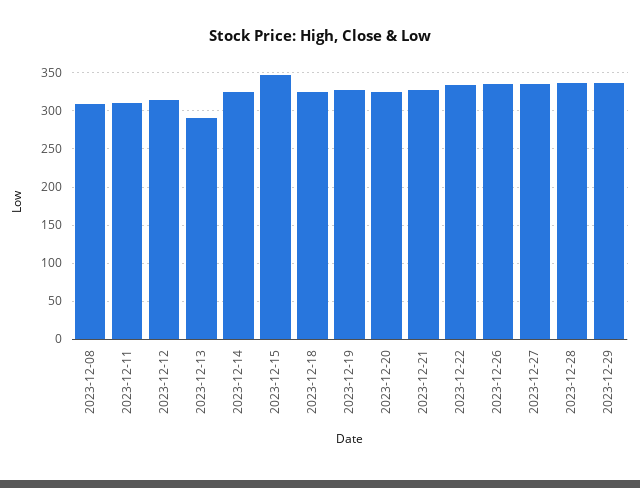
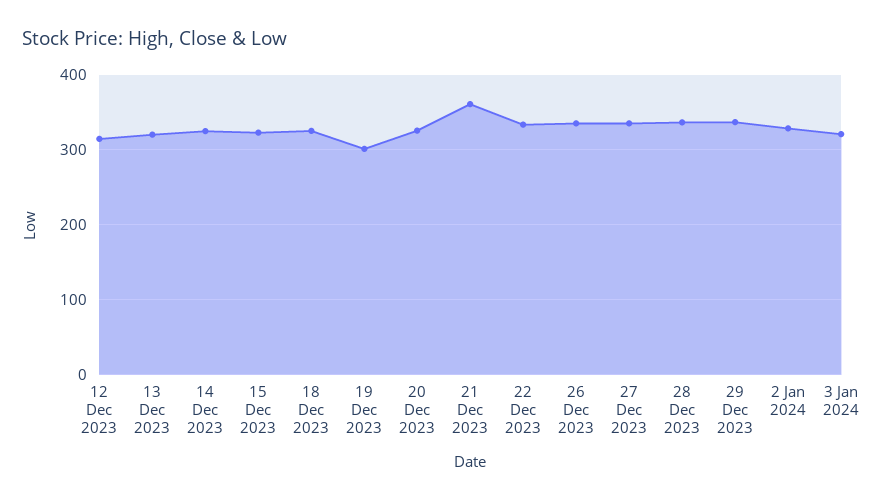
2023-12-08: 310 -> none
2023-12-11: 310 -> none
2023-12-13: 290 -> 320
2023-12-15: 350 -> 320
2023-12-19: 330 -> 300
2023-12-21: 330 -> 360
2 Jan 2024: none -> 330
3 Jan 2024: none -> 320

